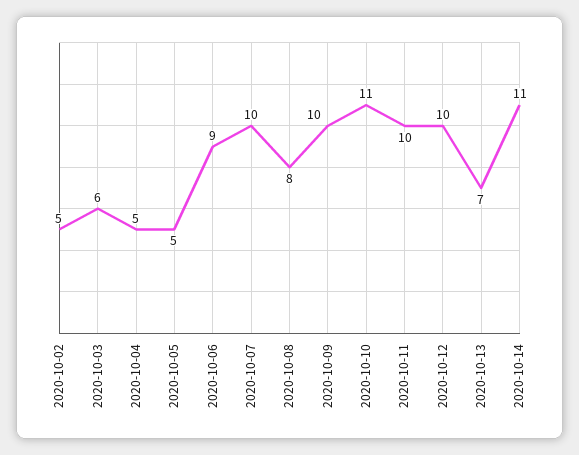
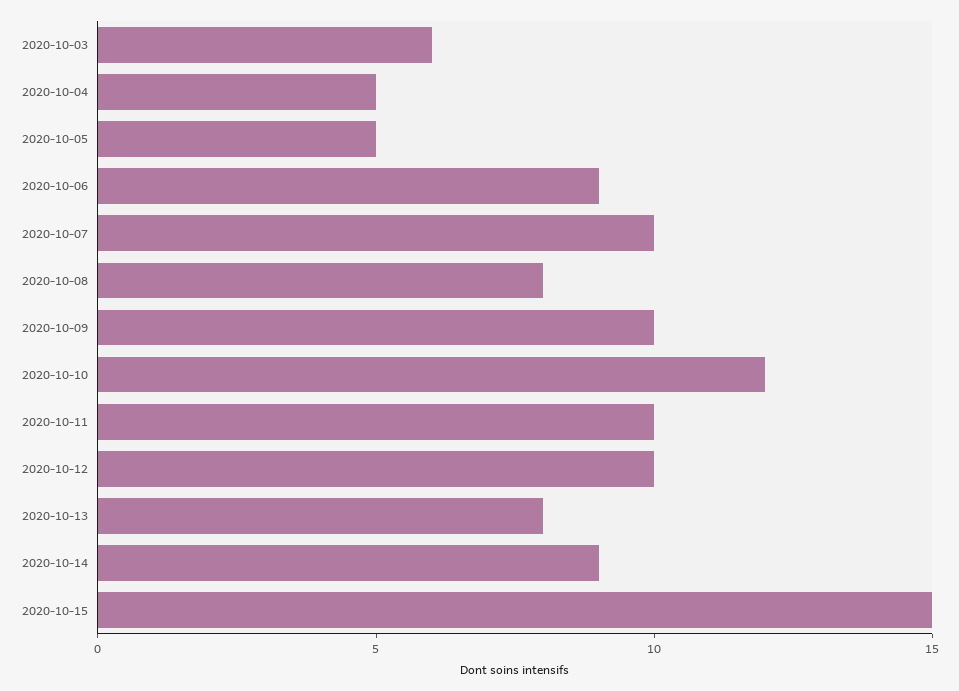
2020-10-02: 5 -> none
2020-10-10: 11 -> 12
2020-10-13: 7 -> 8
2020-10-14: 11 -> 9
2020-10-15: none -> 15

